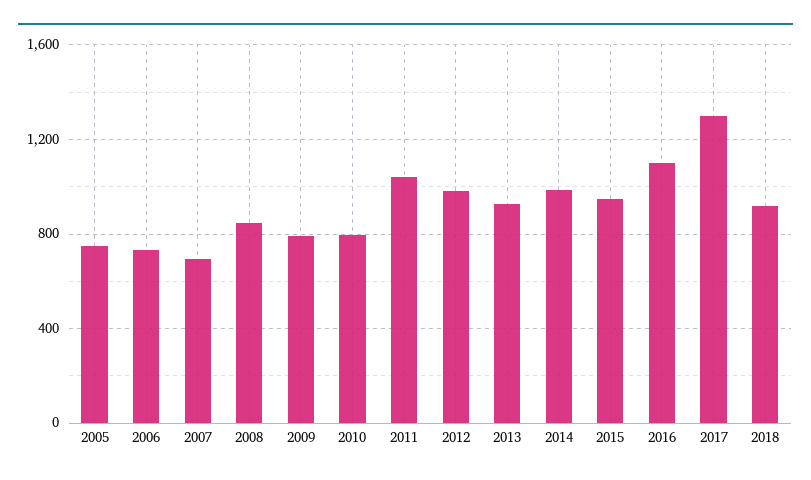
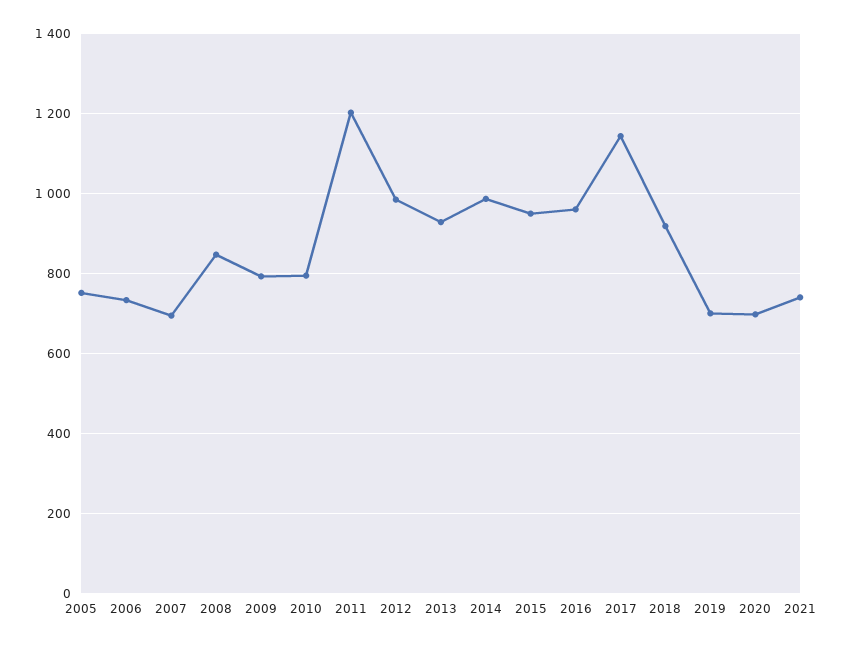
2011: 1050 -> 1200
2016: 1100 -> 960
2017: 1300 -> 1140
2019: none -> 700
2020: none -> 700
2021: none -> 740

